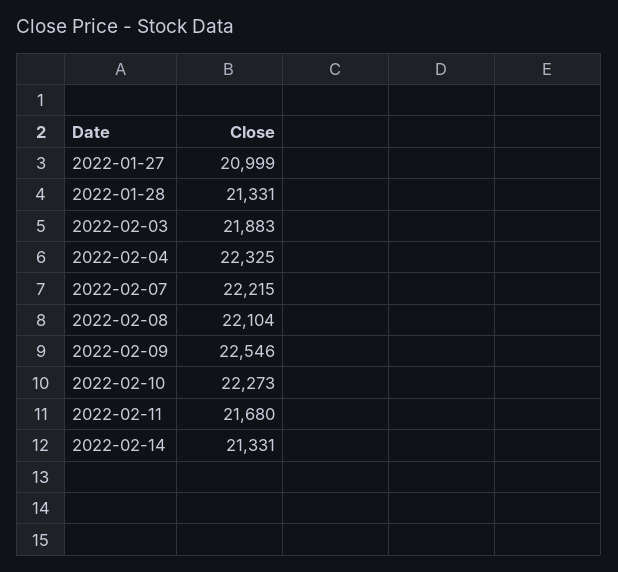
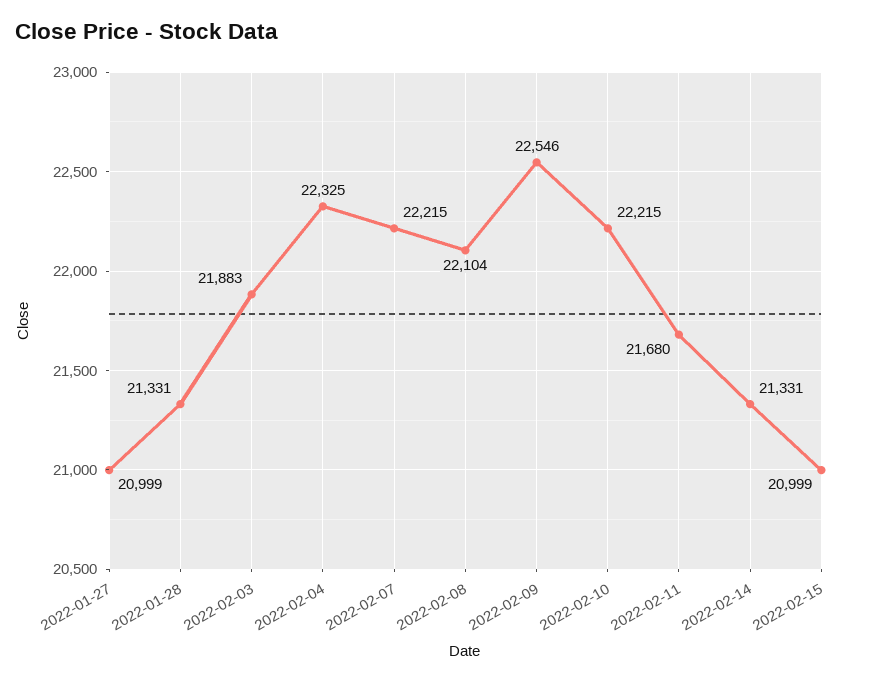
2022-02-10: 22273 -> 22215
2022-02-15: none -> 20999

